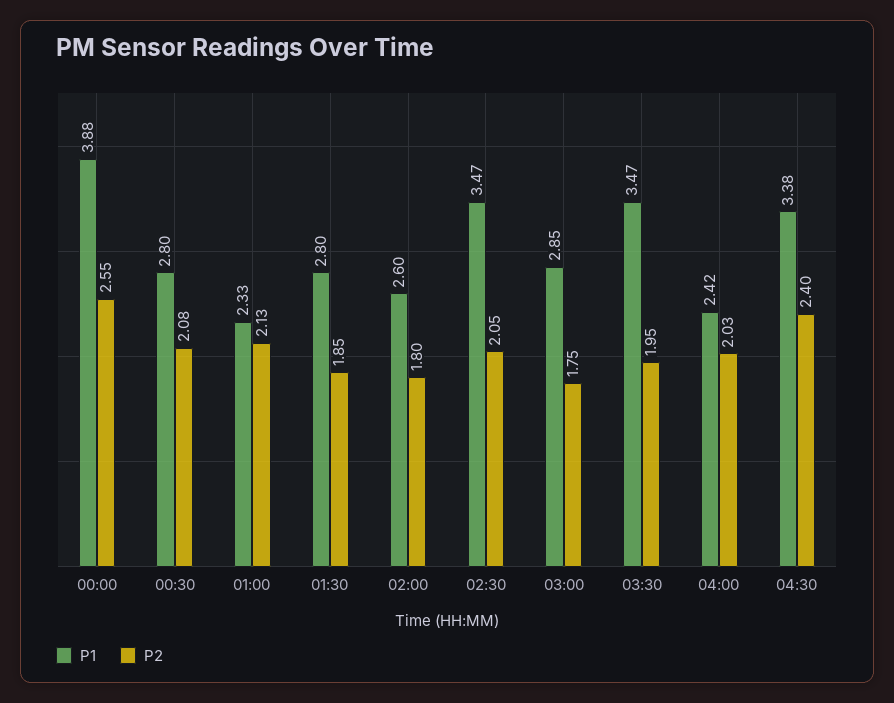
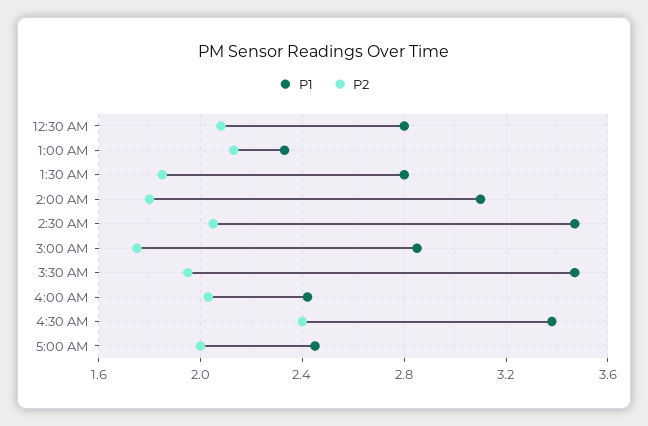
P1, 00:00: 3.88 -> none
P2, 00:00: 2.55 -> none
P1, 02:00: 2.6 -> 3.1
P1, 5:00 AM: none -> 2.45
P2, 5:00 AM: none -> 2

